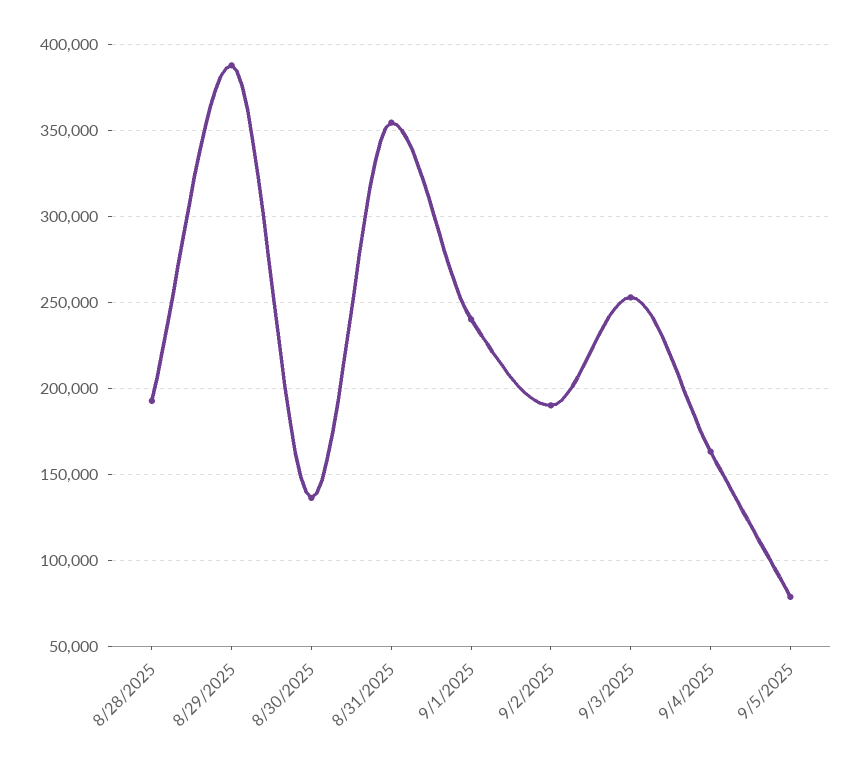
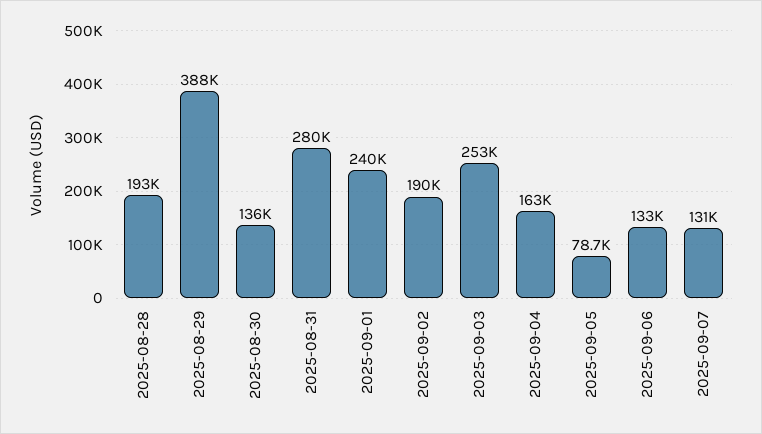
8/31/2025: 355000 -> 280000
2025-09-06: none -> 133000
2025-09-07: none -> 131000

